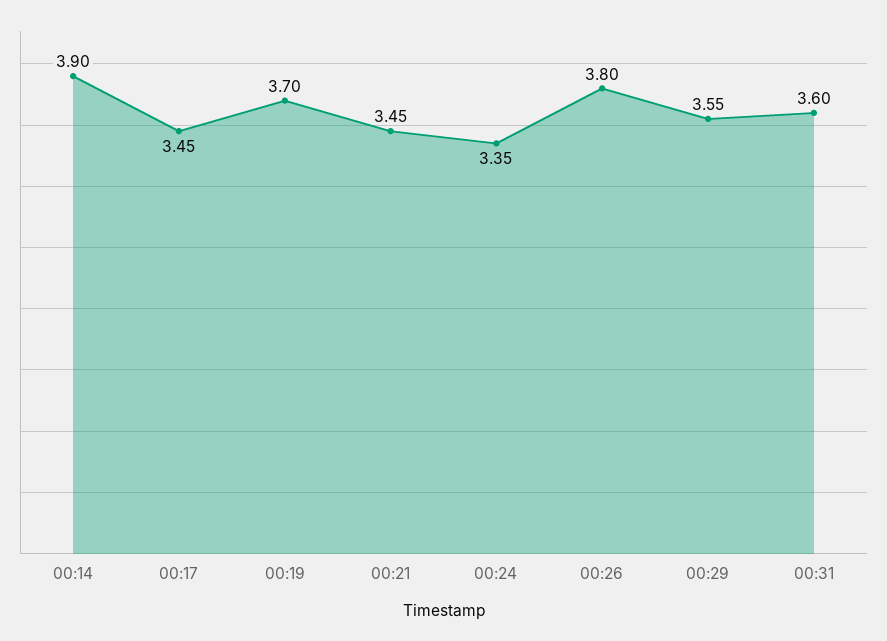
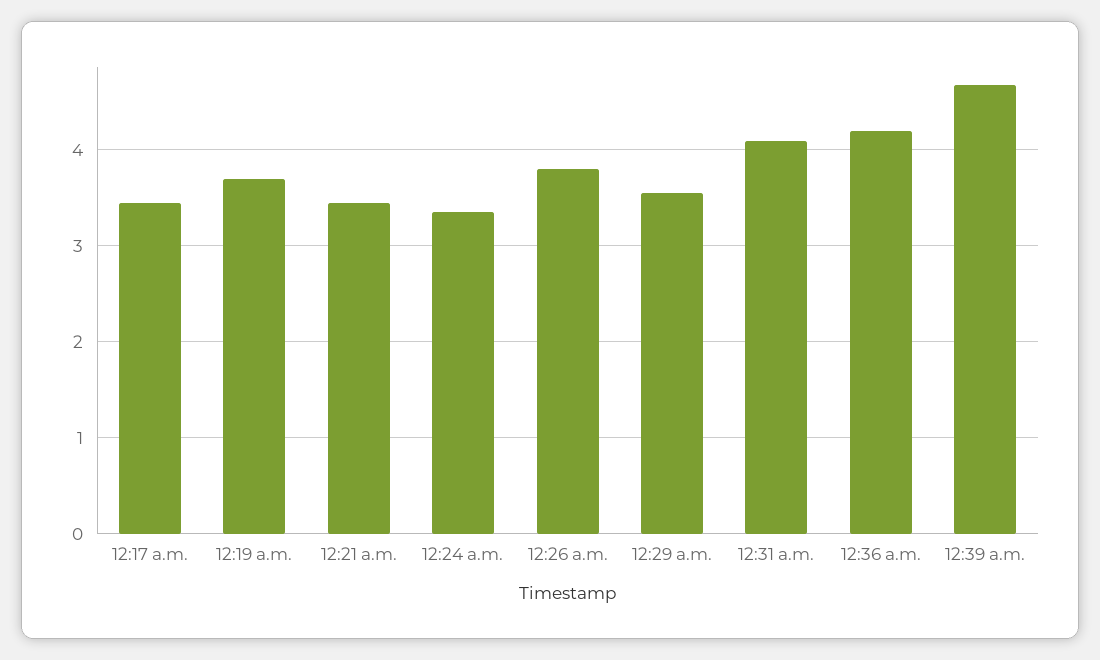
00:14: 3.9 -> none
00:31: 3.6 -> 4.1
12:36 a.m.: none -> 4.2
12:39 a.m.: none -> 4.7

